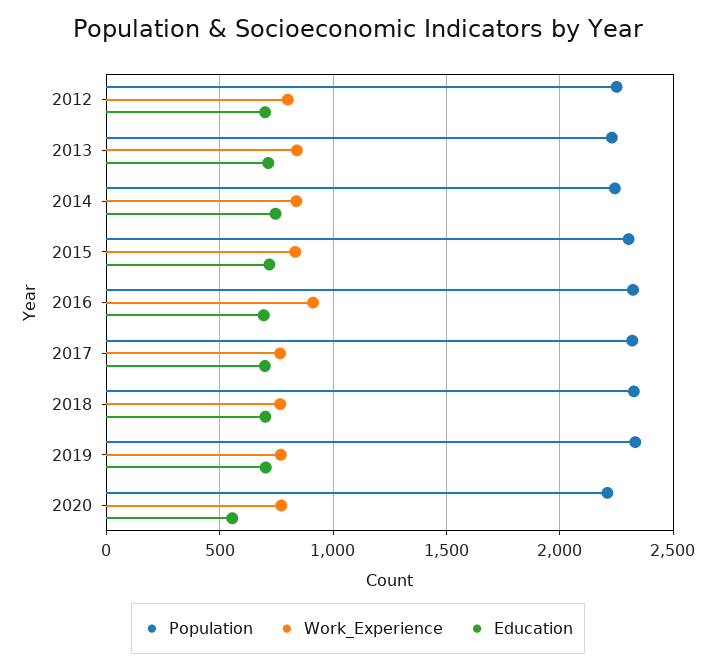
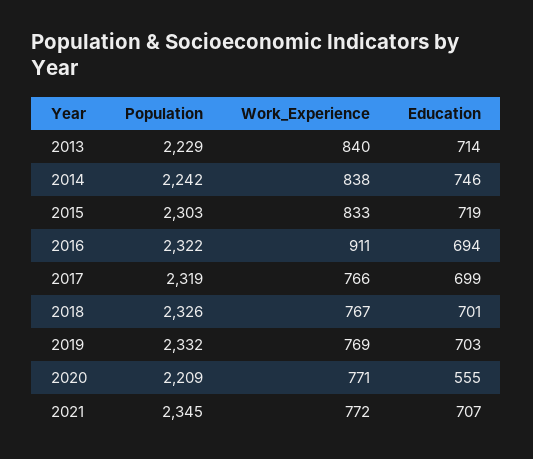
Population, 2012: 2250 -> none
Work_Experience, 2012: 800 -> none
Education, 2012: 700 -> none
Population, 2021: none -> 2345
Work_Experience, 2021: none -> 772
Education, 2021: none -> 707

